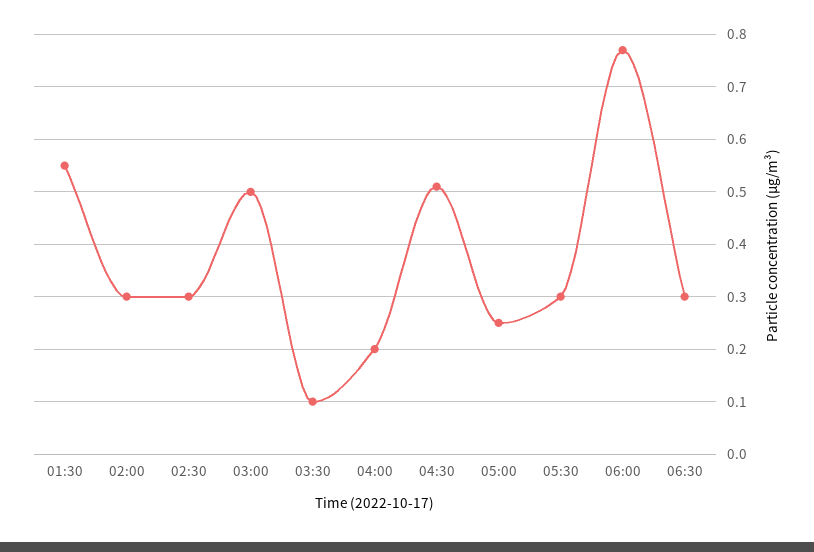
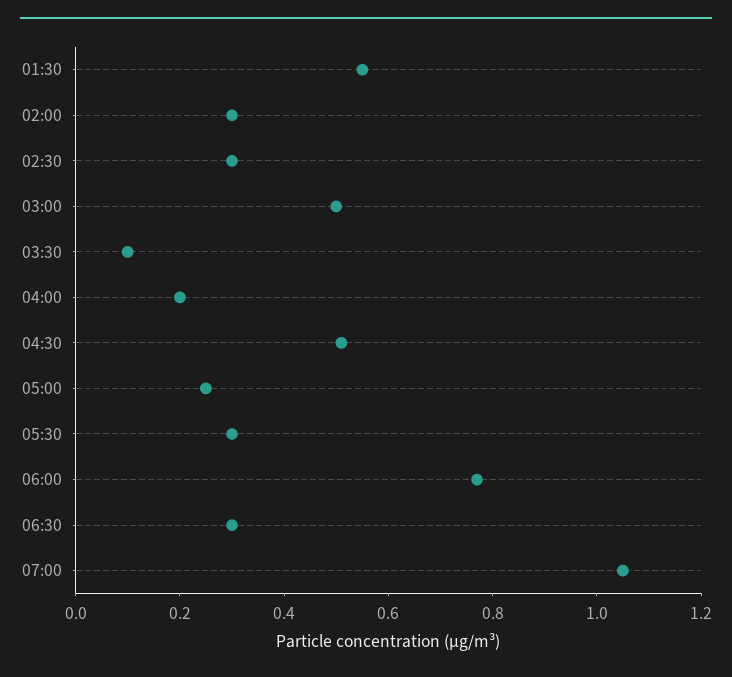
07:00: none -> 1.05

